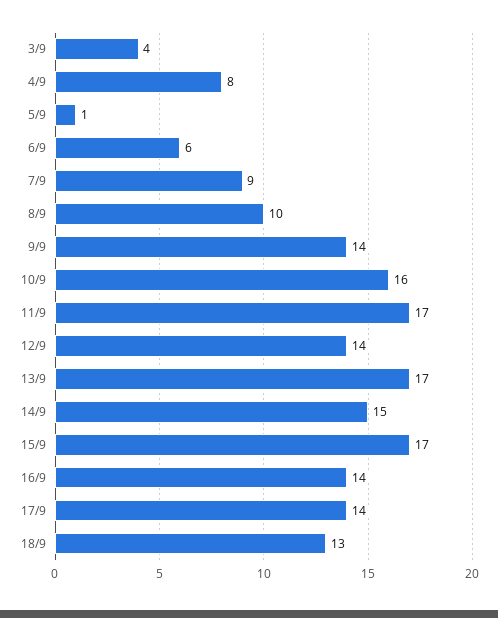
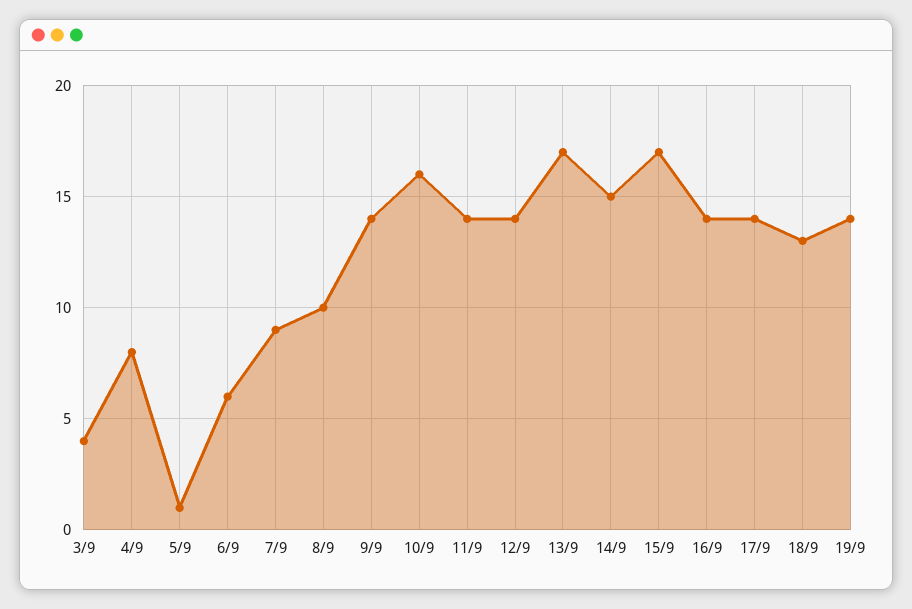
11/9: 17 -> 14
19/9: none -> 14

